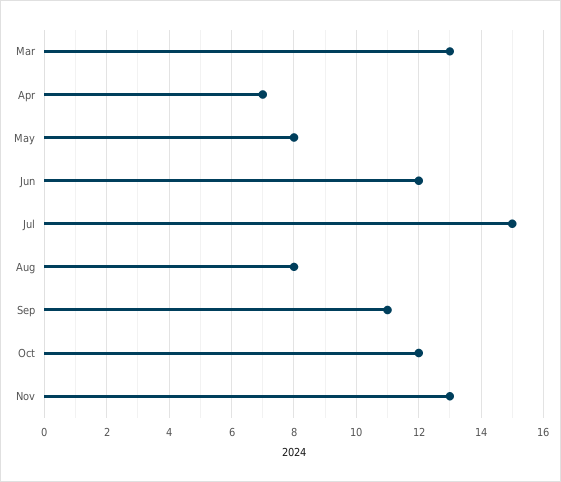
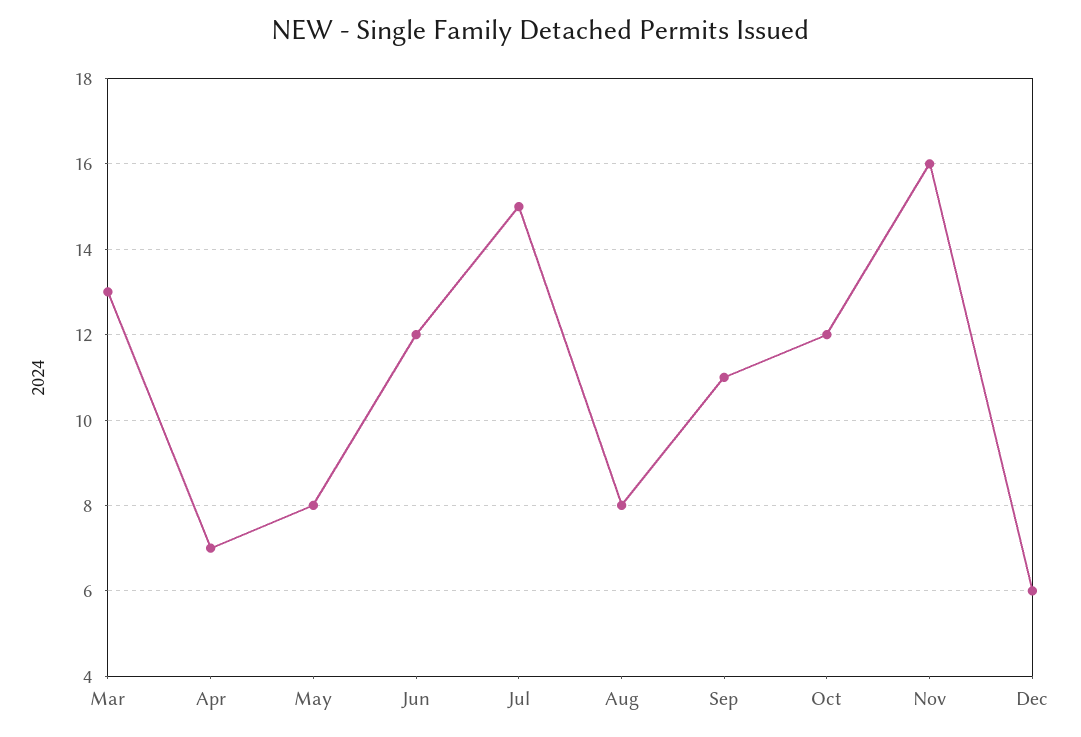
Nov: 13 -> 16
Dec: none -> 6

